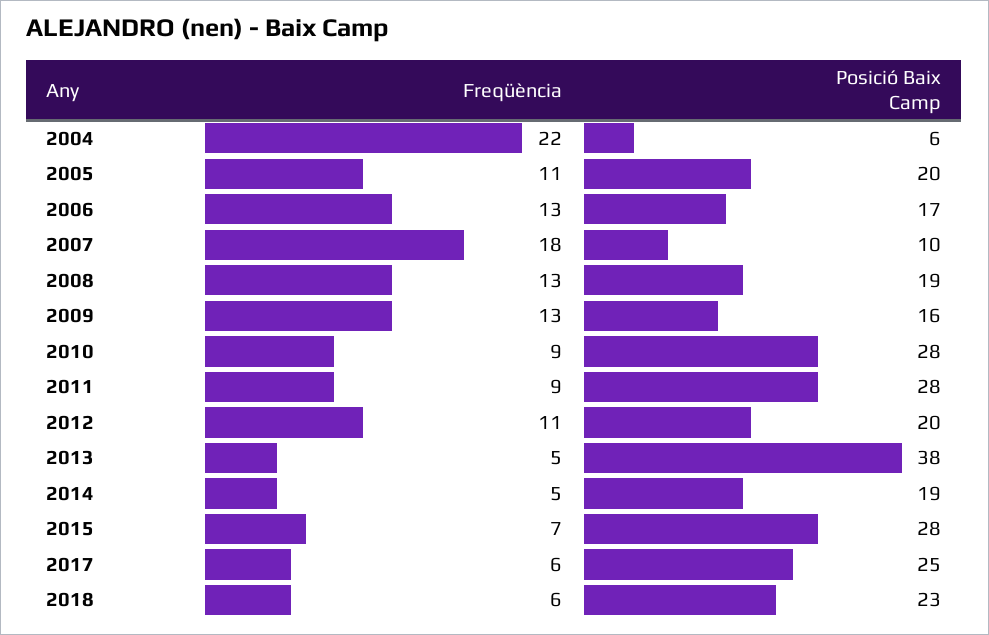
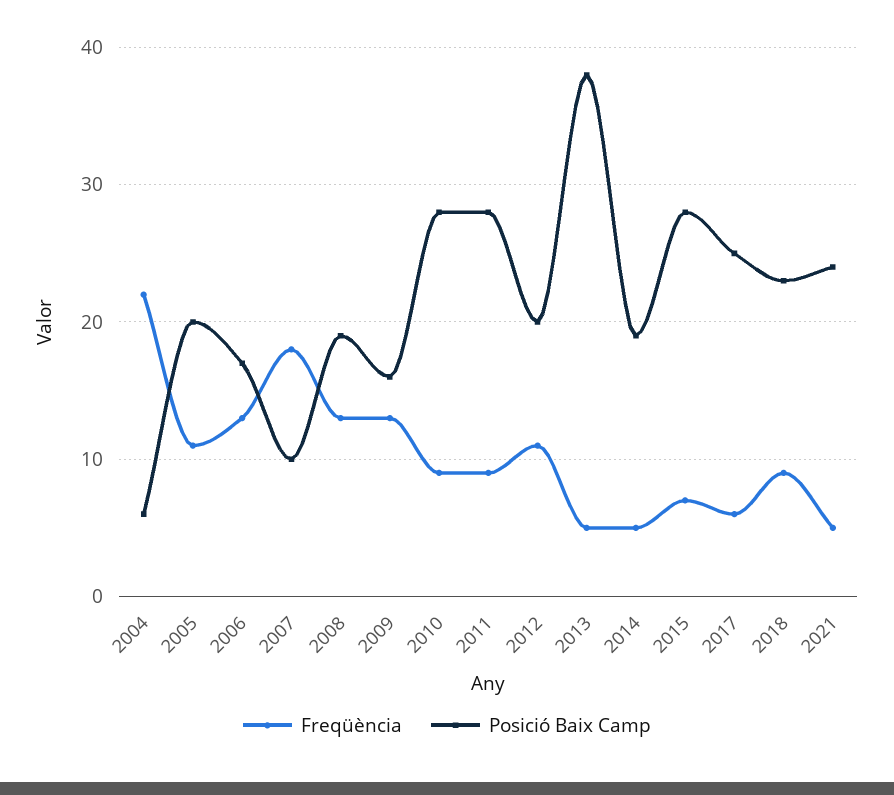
Freqüència, 2018: 6 -> 9
Freqüència, 2021: none -> 5
Posició Baix Camp, 2021: none -> 24

